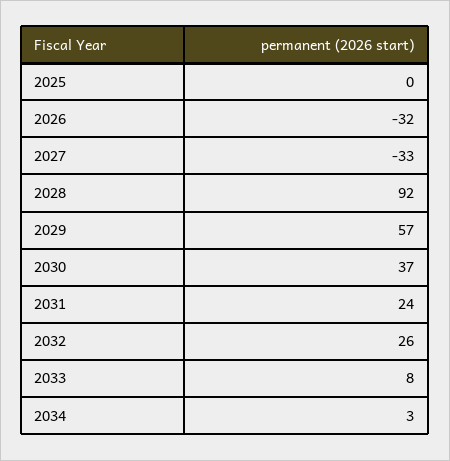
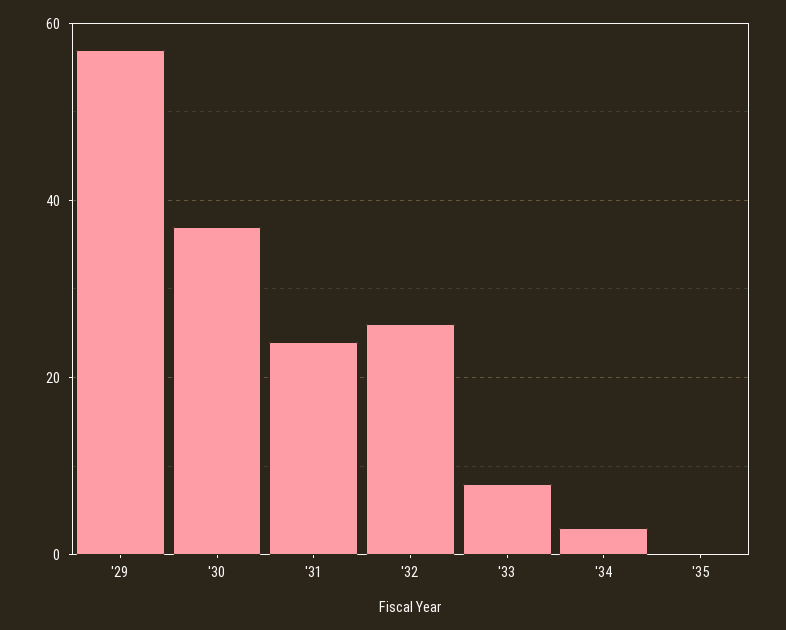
2025: 0 -> none
2026: -32 -> none
2027: -33 -> none
2028: 92 -> none
'35: none -> 0

